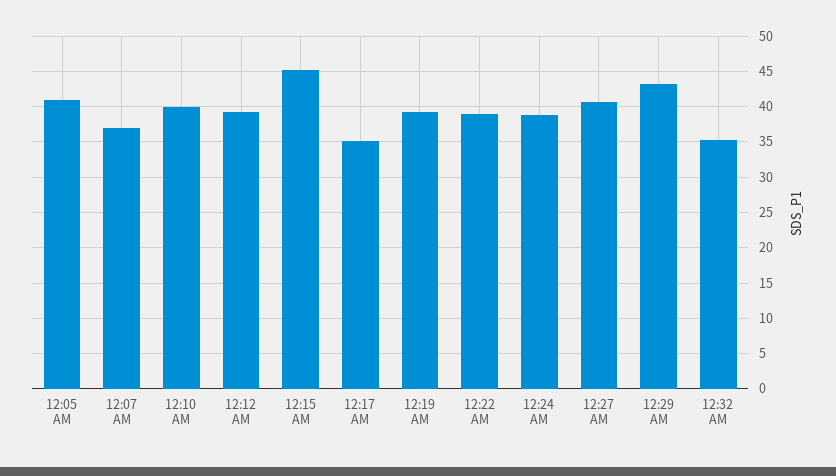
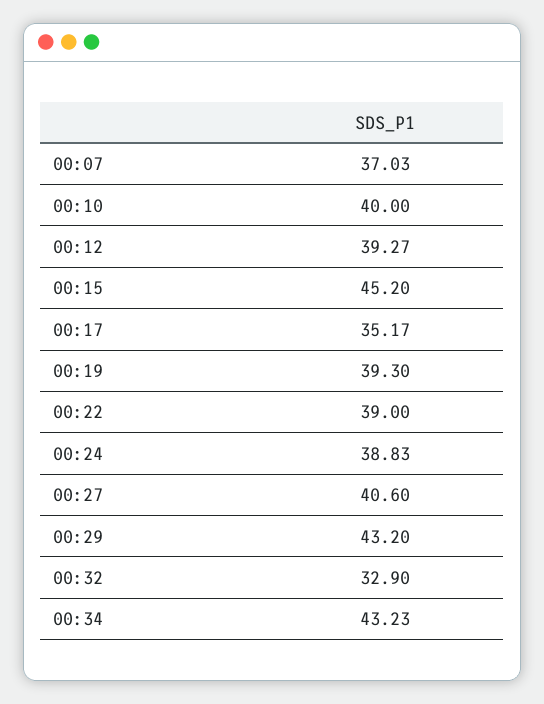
12:05 AM: 41 -> none
12:32 AM: 35 -> 32.9
00:34: none -> 43.23

